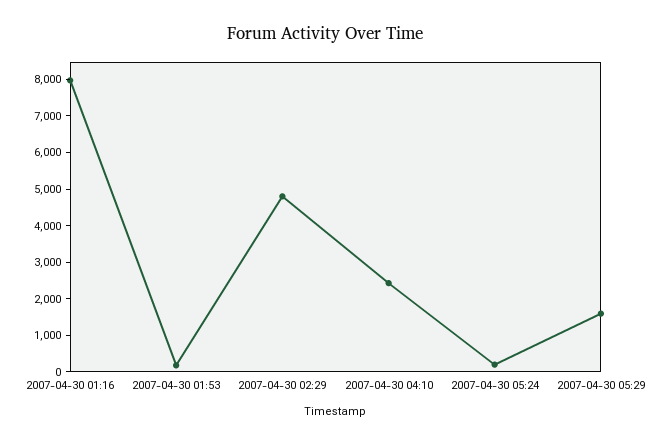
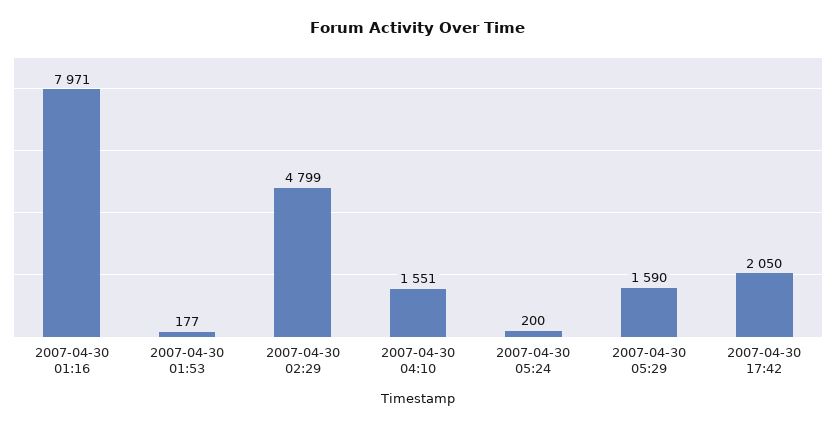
2007-04-30 04:10: 2500 -> 1551
2007-04-30 17:42: none -> 2050

